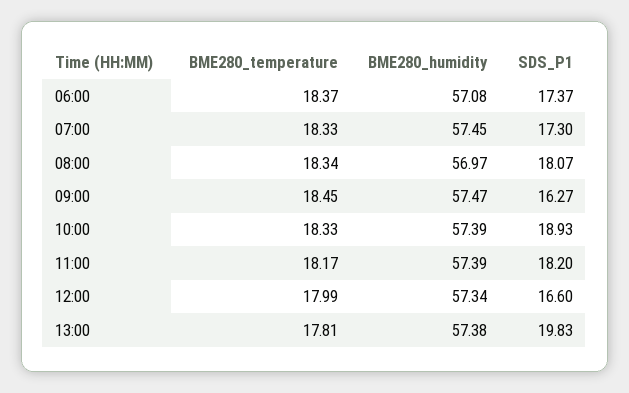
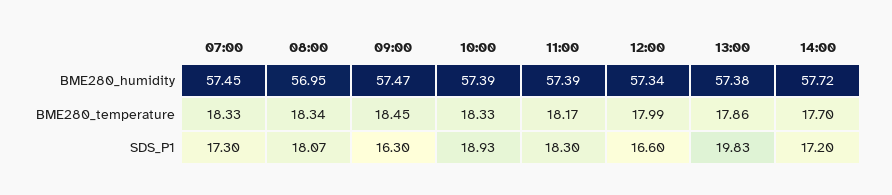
BME280_temperature, 06:00: 18.37 -> none
BME280_humidity, 06:00: 57.08 -> none
SDS_P1, 06:00: 17.37 -> none
BME280_humidity, 08:00: 56.97 -> 56.95
SDS_P1, 09:00: 16.27 -> 16.3
SDS_P1, 11:00: 18.2 -> 18.3
BME280_temperature, 13:00: 17.81 -> 17.86
BME280_humidity, 14:00: none -> 57.72
BME280_temperature, 14:00: none -> 17.7
SDS_P1, 14:00: none -> 17.2

